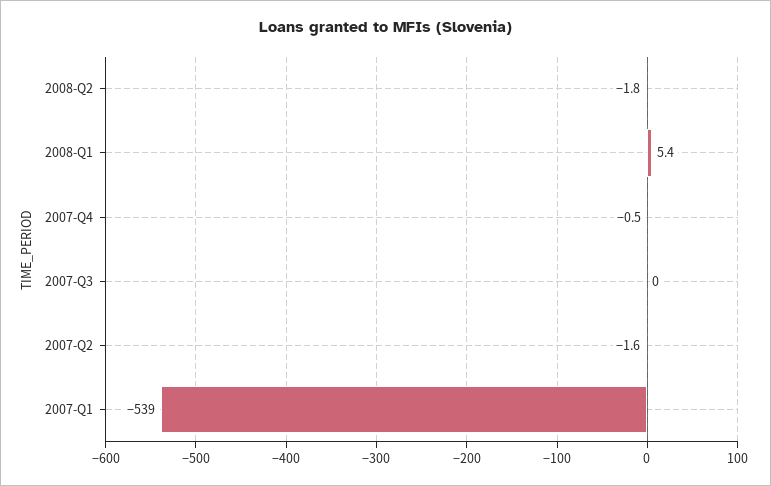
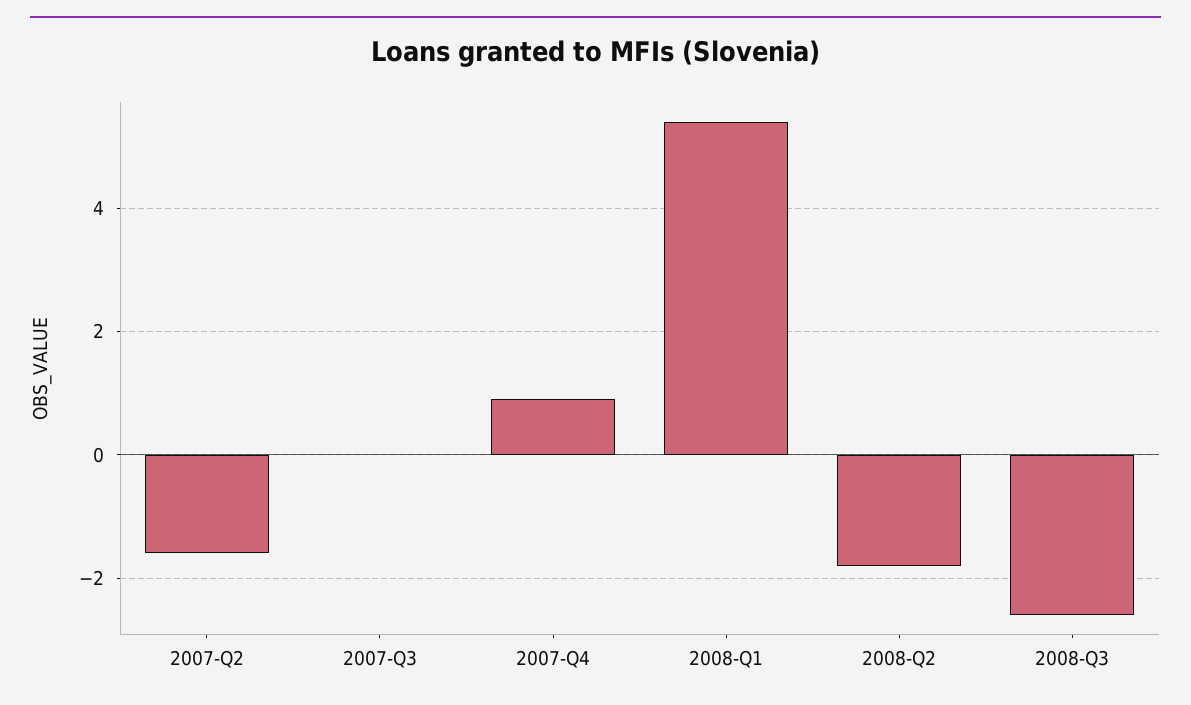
2007-Q4: -0.5 -> 1
2007-Q1: -539 -> none
2008-Q3: none -> -2.5

